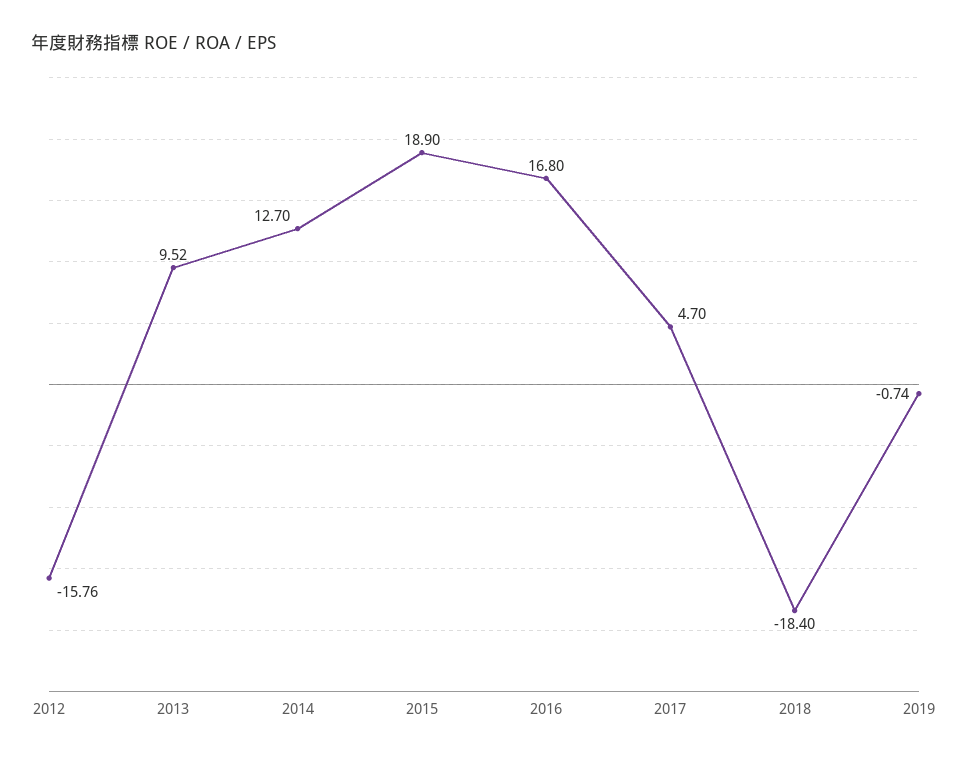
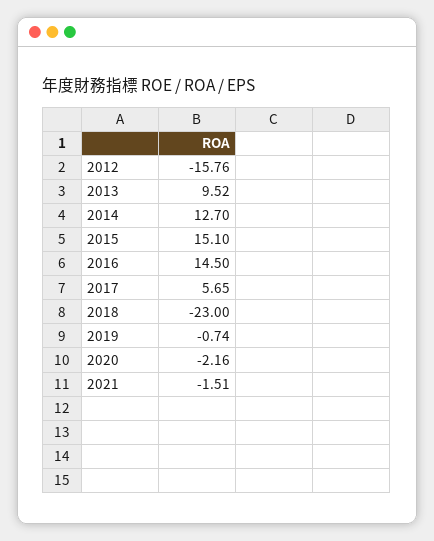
2015: 18.9 -> 15.1
2016: 16.8 -> 14.5
2017: 4.7 -> 5.65
2018: -18.4 -> -23
2020: none -> -2.16
2021: none -> -1.51

